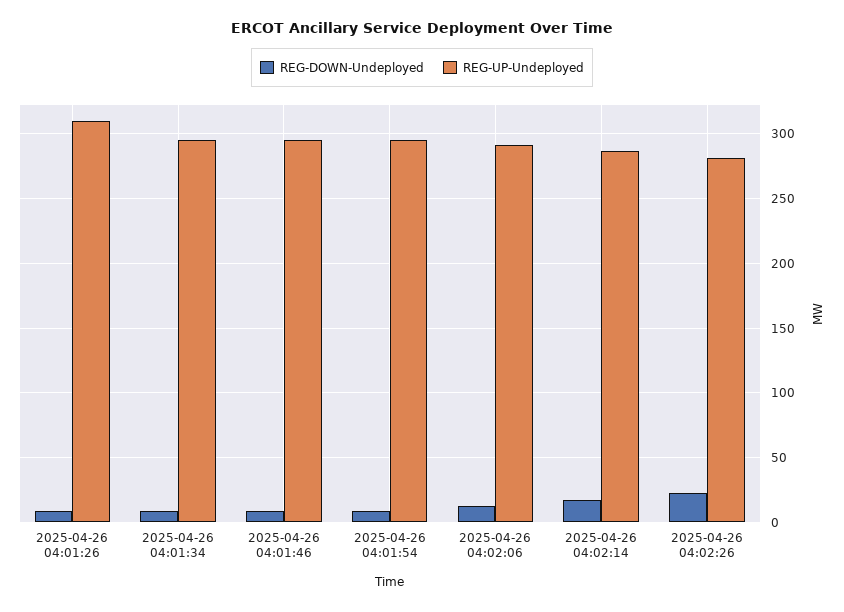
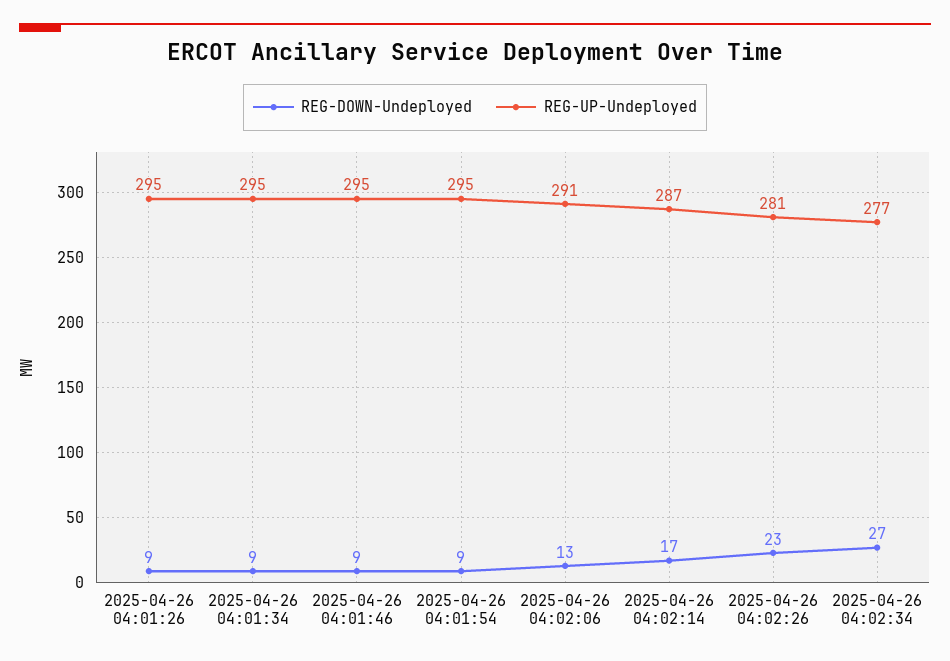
REG-UP-Undeployed, 2025-04-26 04:01:26: 310 -> 295
REG-DOWN-Undeployed, 2025-04-26 04:02:34: none -> 27
REG-UP-Undeployed, 2025-04-26 04:02:34: none -> 277

